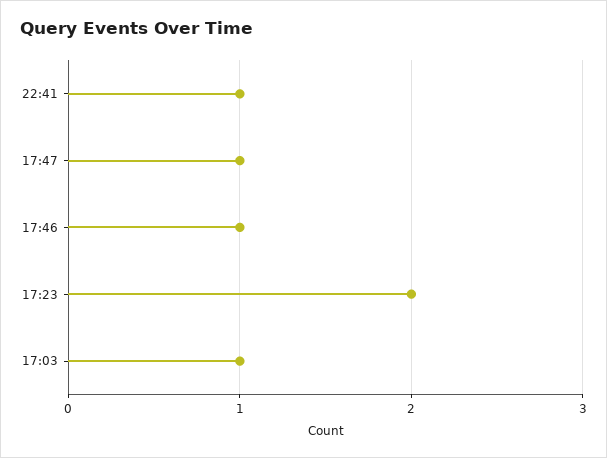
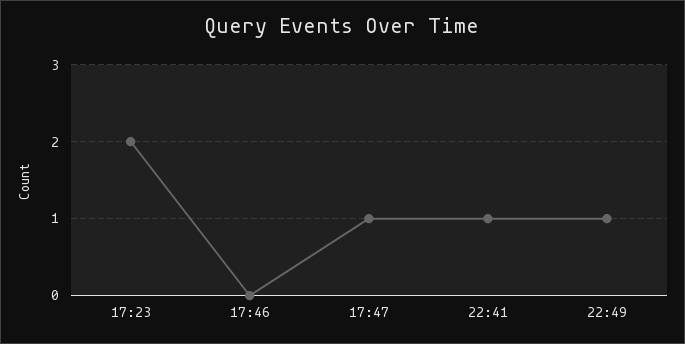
17:46: 1 -> 0
17:03: 1 -> none
22:49: none -> 1

